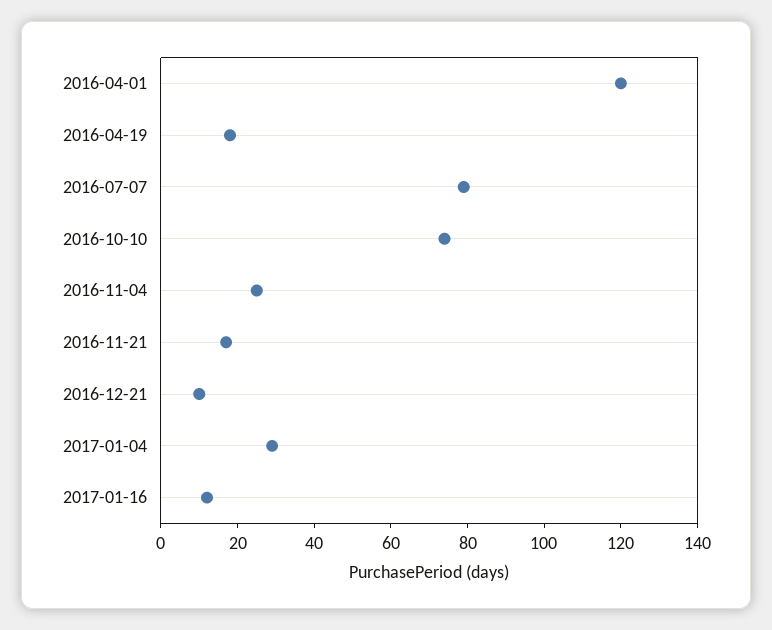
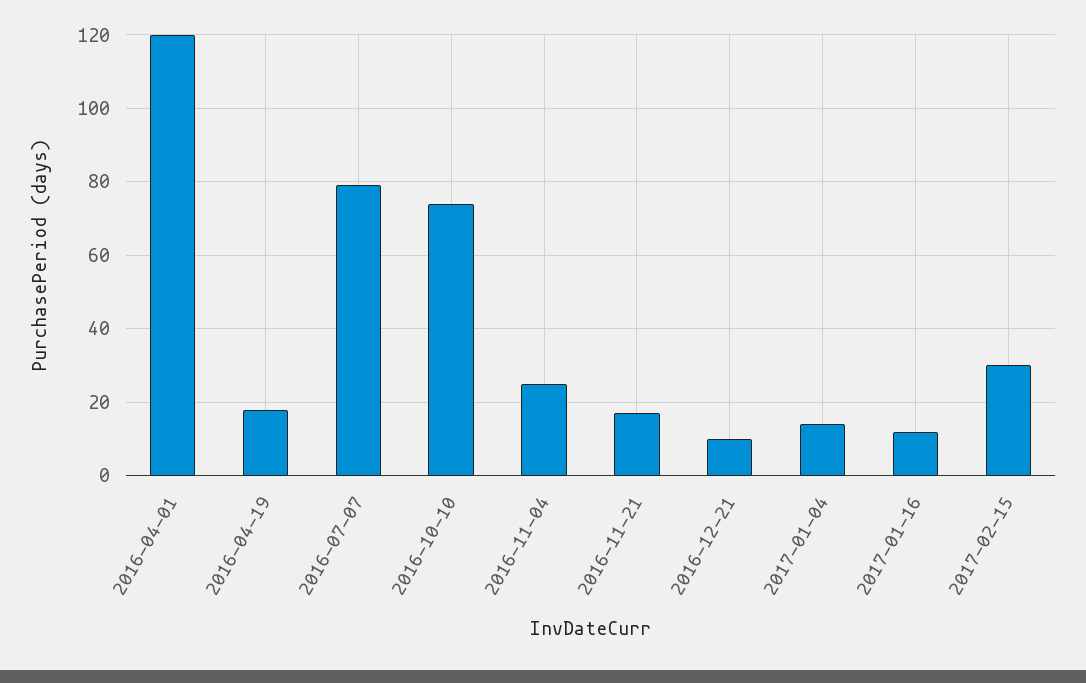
2017-01-04: 30 -> 15
2017-02-15: none -> 30

